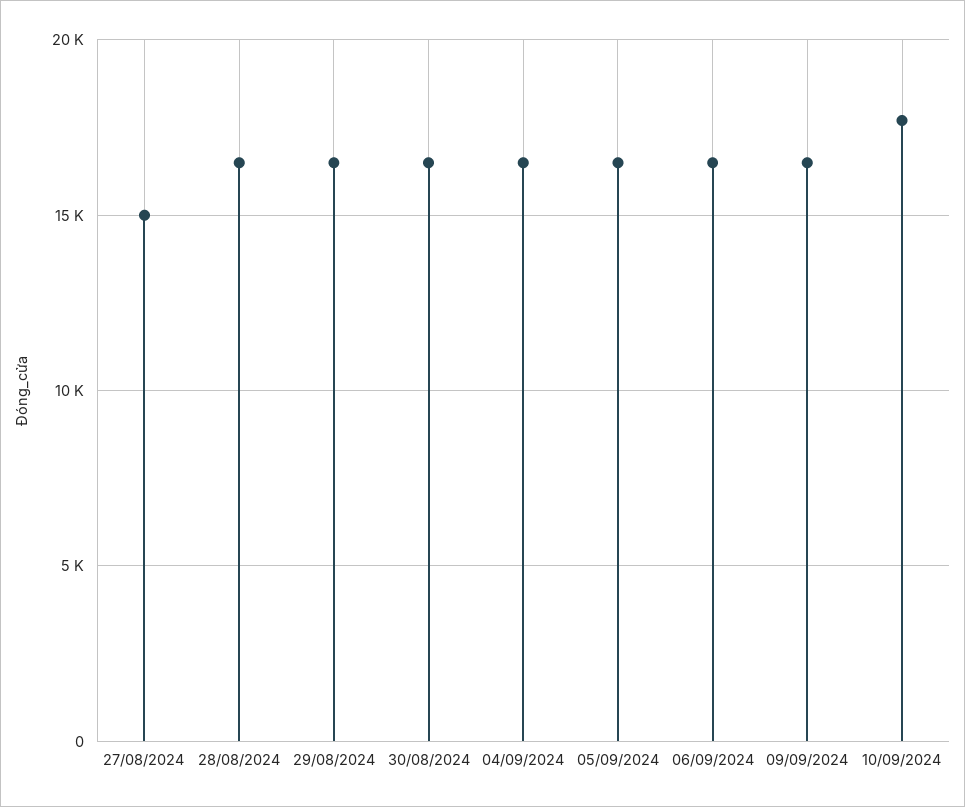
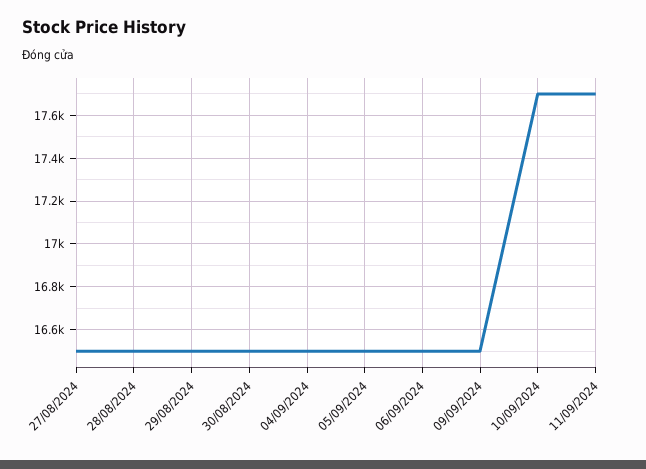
27/08/2024: 15000 -> 16500
11/09/2024: none -> 17700

